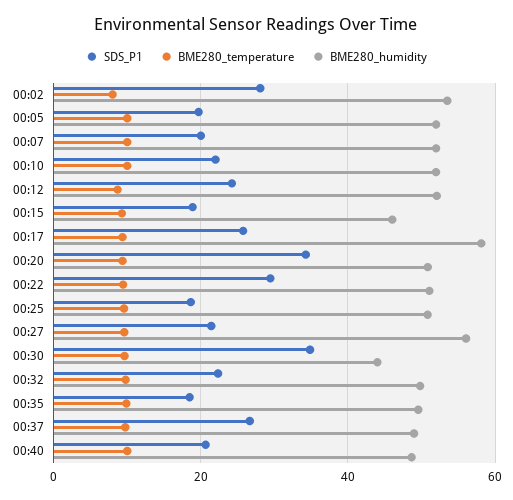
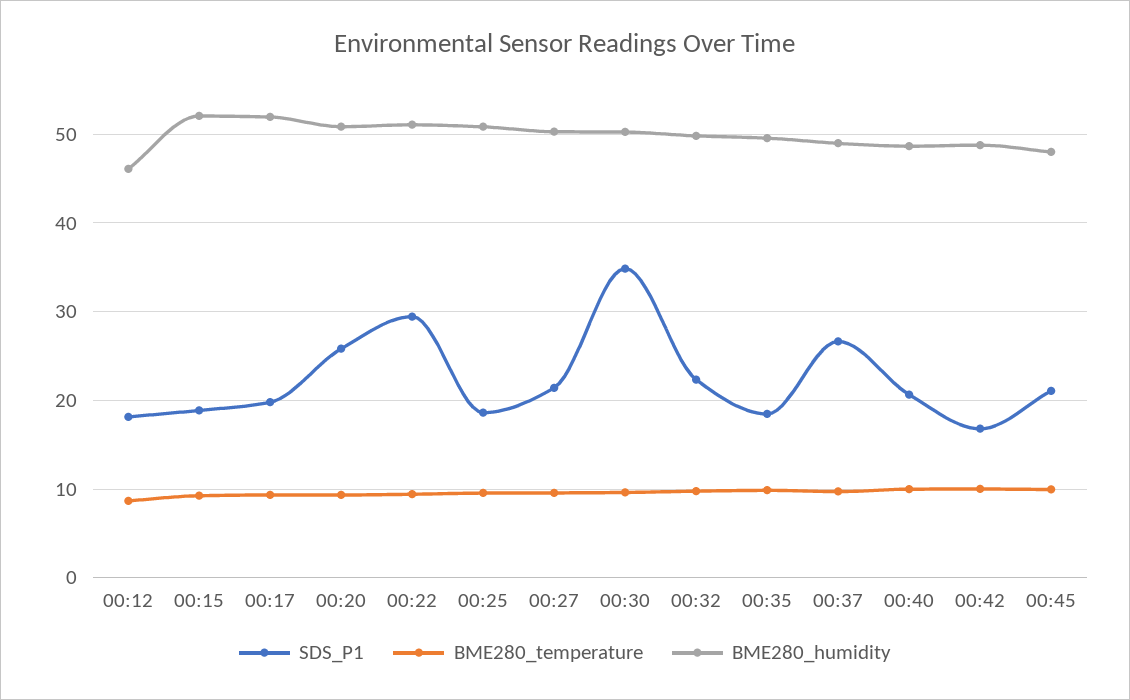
SDS_P1, 00:02: 28 -> none
BME280_temperature, 00:02: 8 -> none
BME280_humidity, 00:02: 54 -> none
SDS_P1, 00:05: 20 -> none
BME280_temperature, 00:05: 10 -> none
BME280_humidity, 00:05: 52 -> none
SDS_P1, 00:07: 20 -> none
BME280_temperature, 00:07: 10 -> none
BME280_humidity, 00:07: 52 -> none
SDS_P1, 00:10: 22 -> none
BME280_temperature, 00:10: 10 -> none
BME280_humidity, 00:10: 52 -> none
SDS_P1, 00:12: 24 -> 18
BME280_humidity, 00:12: 52 -> 46
BME280_humidity, 00:15: 46 -> 52
SDS_P1, 00:17: 26 -> 20
BME280_humidity, 00:17: 58 -> 52
SDS_P1, 00:20: 34 -> 26
BME280_humidity, 00:27: 56 -> 50
BME280_humidity, 00:30: 44 -> 50
SDS_P1, 00:42: none -> 17
BME280_temperature, 00:42: none -> 10
BME280_humidity, 00:42: none -> 49
SDS_P1, 00:45: none -> 21
BME280_temperature, 00:45: none -> 10
BME280_humidity, 00:45: none -> 48

